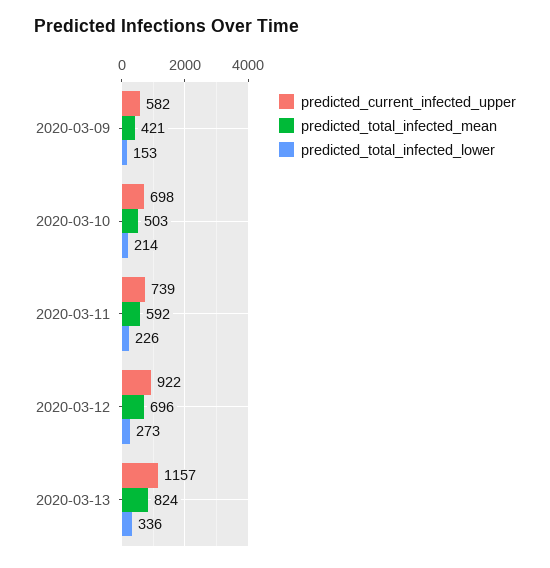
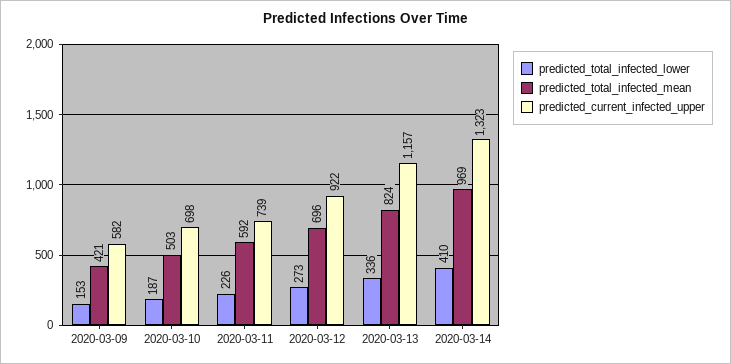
predicted_total_infected_lower, 2020-03-10: 214 -> 187
predicted_total_infected_lower, 2020-03-14: none -> 410
predicted_total_infected_mean, 2020-03-14: none -> 969
predicted_current_infected_upper, 2020-03-14: none -> 1323

